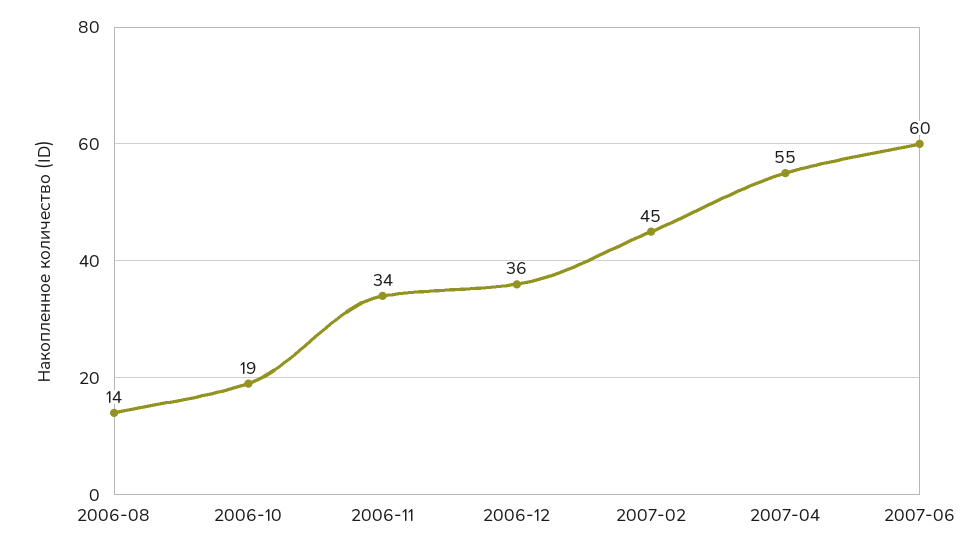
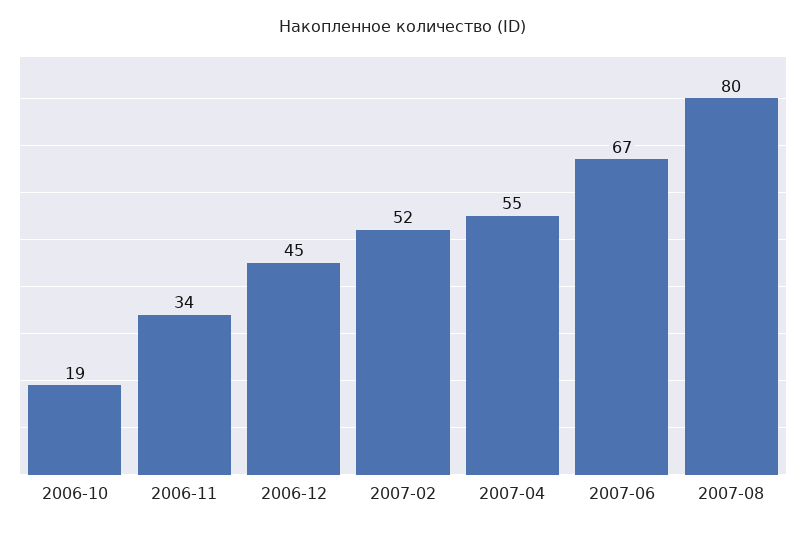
2006-08: 14 -> none
2006-12: 36 -> 45
2007-02: 45 -> 52
2007-06: 60 -> 67
2007-08: none -> 80

